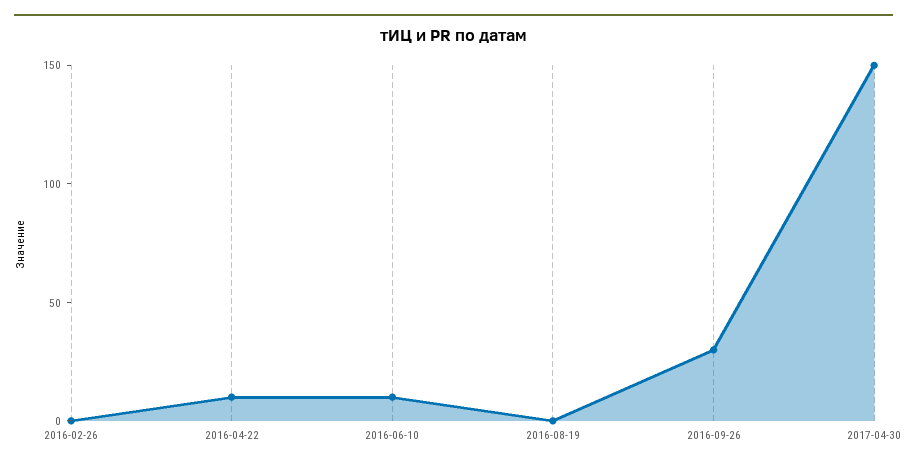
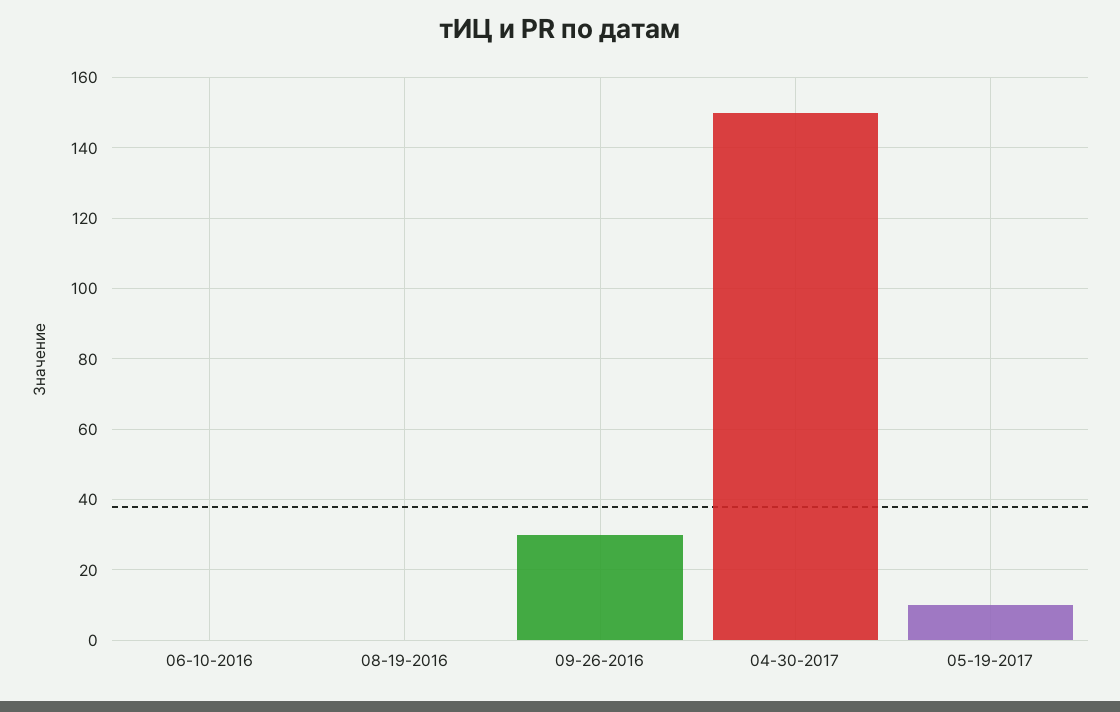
2016-02-26: 0 -> none
2016-04-22: 10 -> none
2016-06-10: 10 -> 0
05-19-2017: none -> 10

